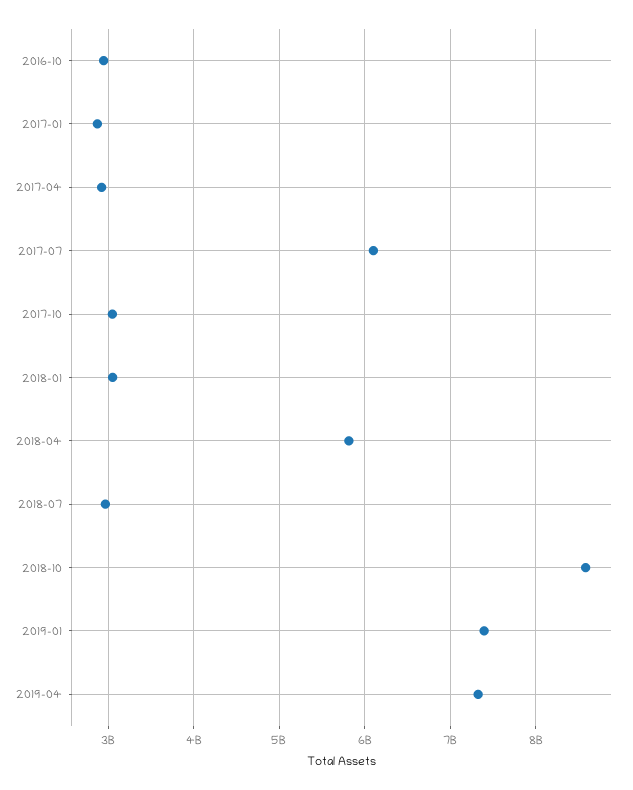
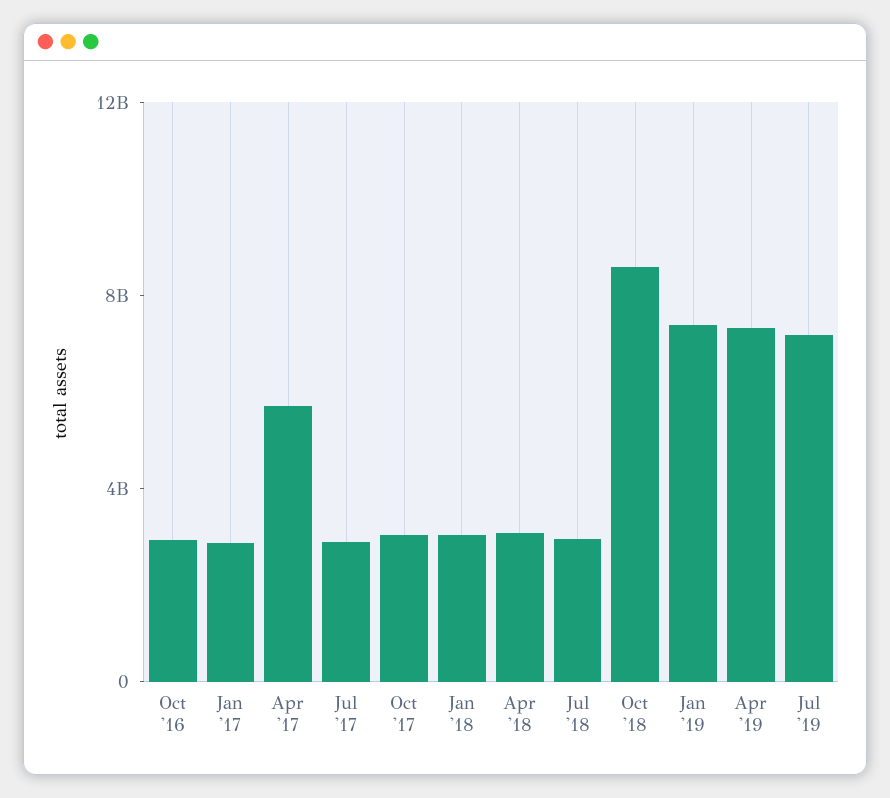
2017-04: 2900000000 -> 6000000000
2017-07: 6100000000 -> 3000000000
2018-04: 5800000000 -> 3000000000
Jul '19: none -> 7000000000

